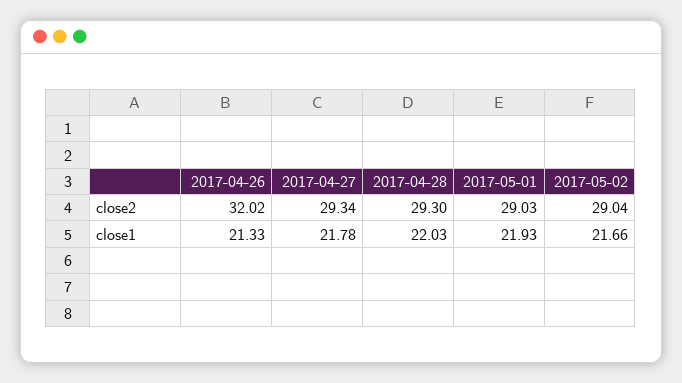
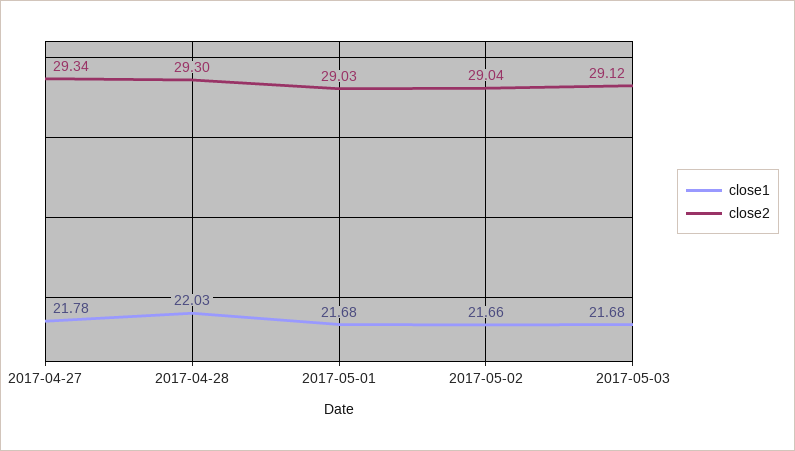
close2, 2017-04-26: 32.02 -> none
close1, 2017-04-26: 21.33 -> none
close1, 2017-05-01: 21.93 -> 21.68
close1, 2017-05-03: none -> 21.68
close2, 2017-05-03: none -> 29.12

